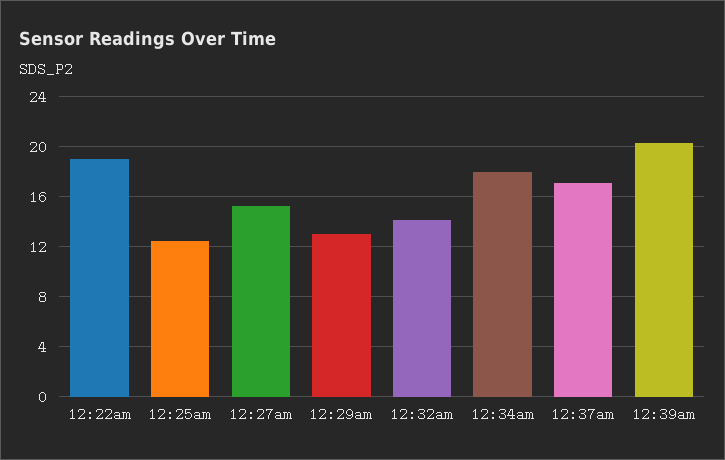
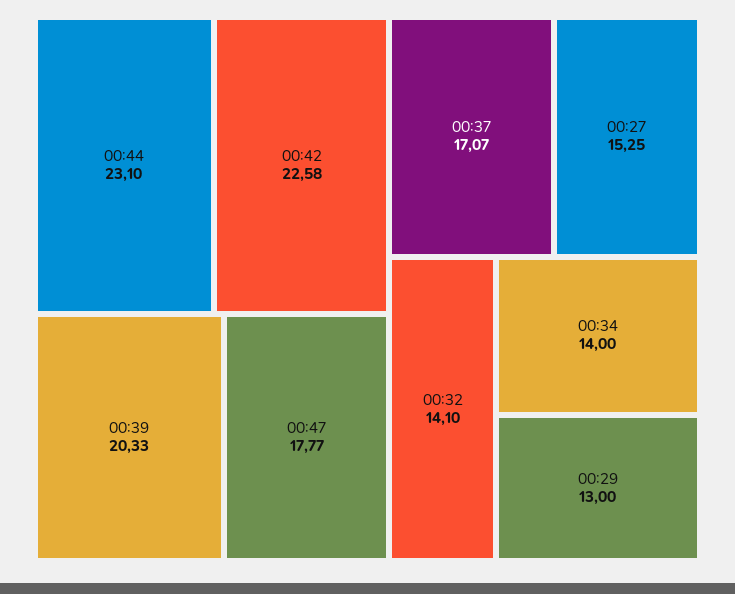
12:22am: 19 -> none
12:25am: 12.5 -> none
12:34am: 18 -> 14
00:44: none -> 23.1
00:42: none -> 22.58
00:47: none -> 17.77

